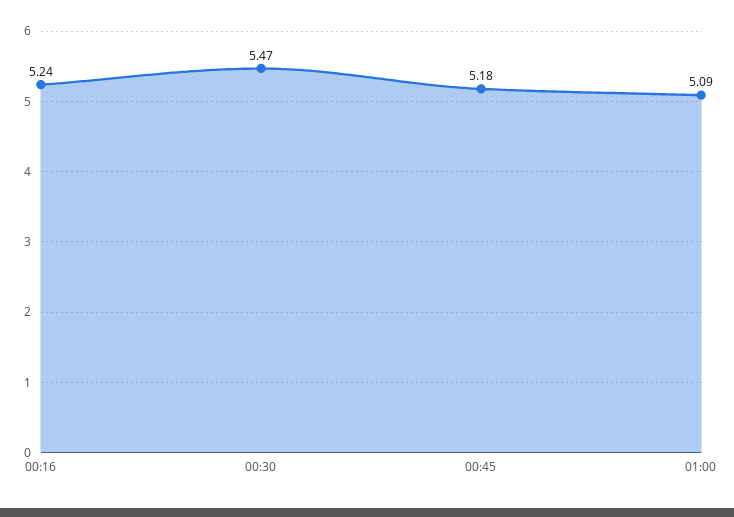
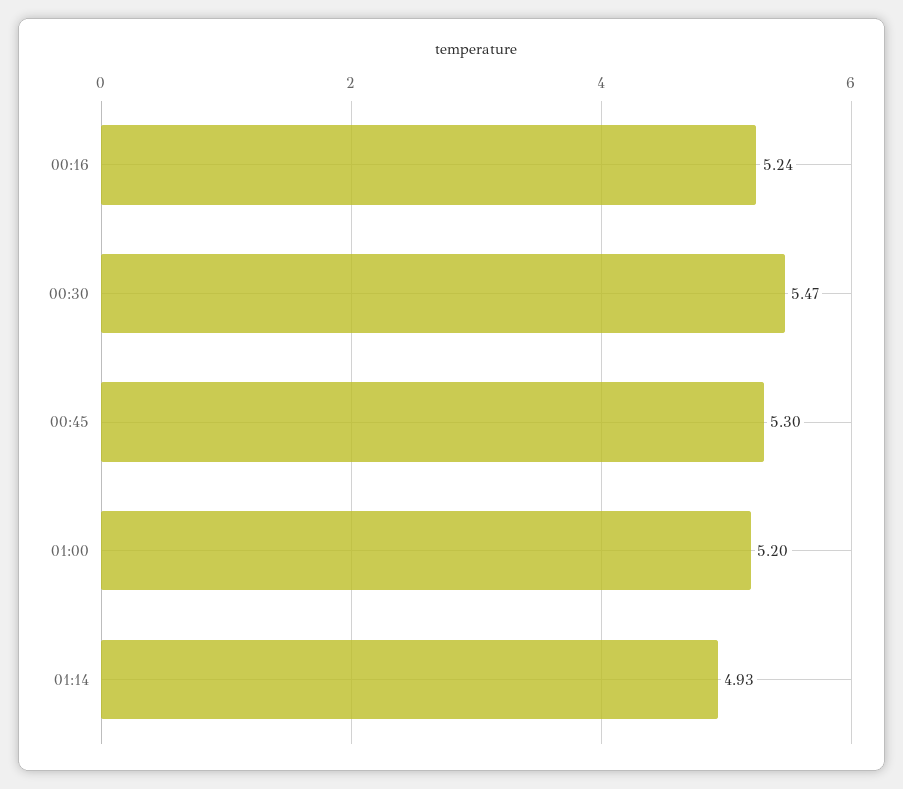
00:45: 5.18 -> 5.3
01:00: 5.09 -> 5.2
01:14: none -> 4.93

